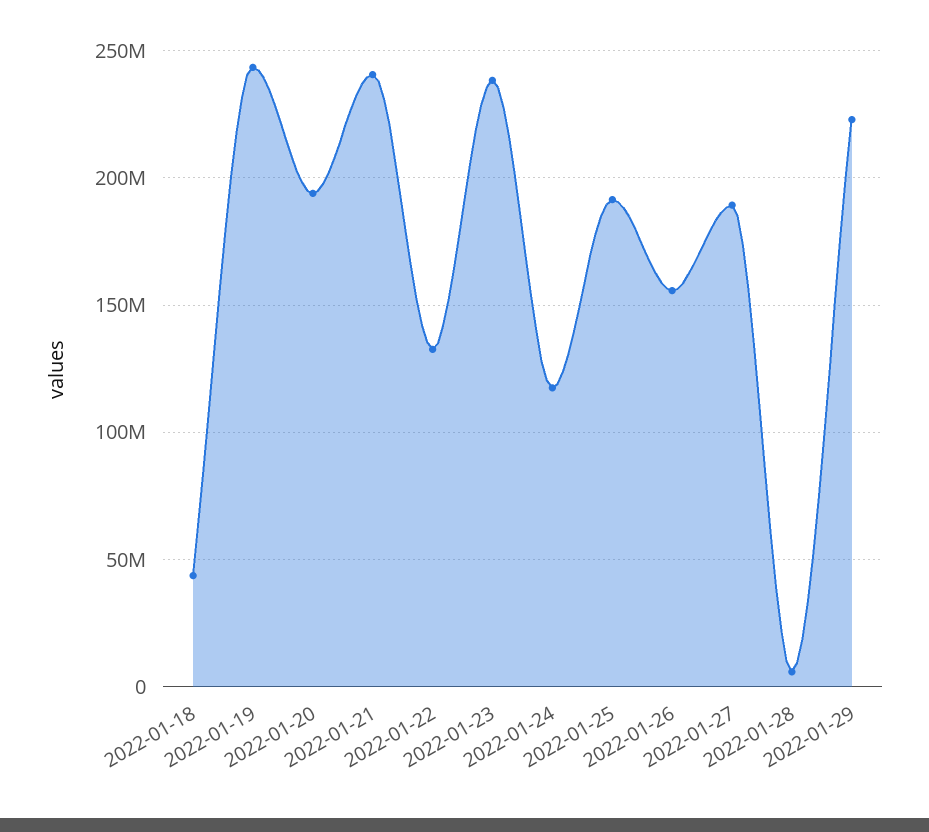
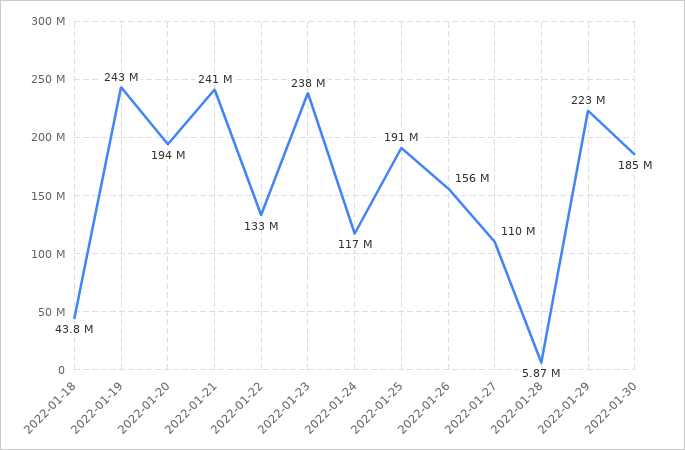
2022-01-27: 190000000 -> 110000000
2022-01-30: none -> 185000000

